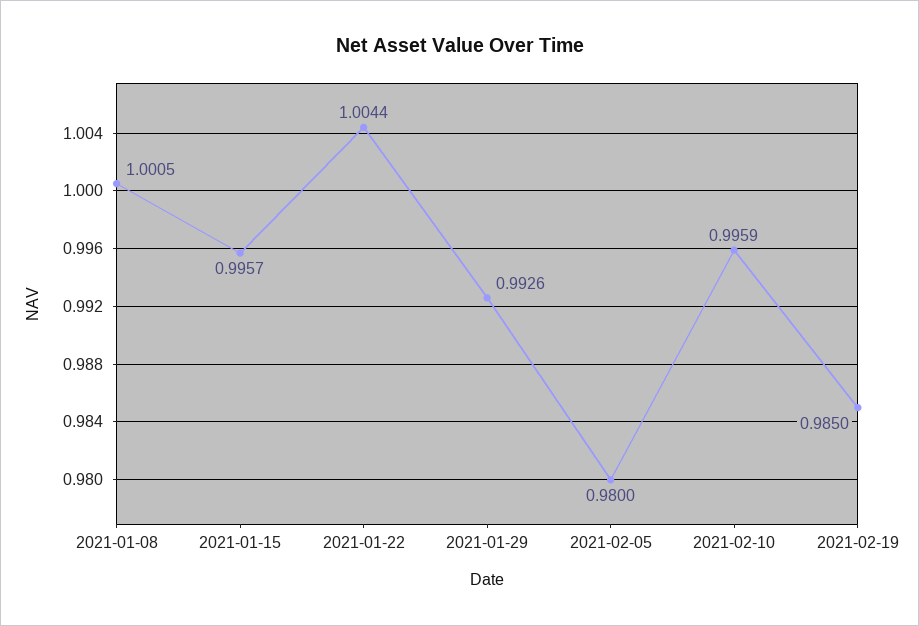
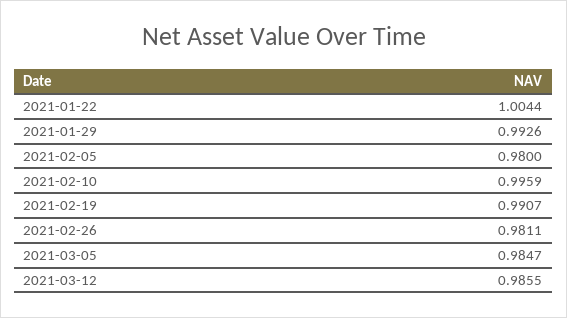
2021-01-08: 1.0005 -> none
2021-01-15: 0.9957 -> none
2021-02-19: 0.985 -> 0.9907
2021-02-26: none -> 0.9811
2021-03-05: none -> 0.9847
2021-03-12: none -> 0.9855

